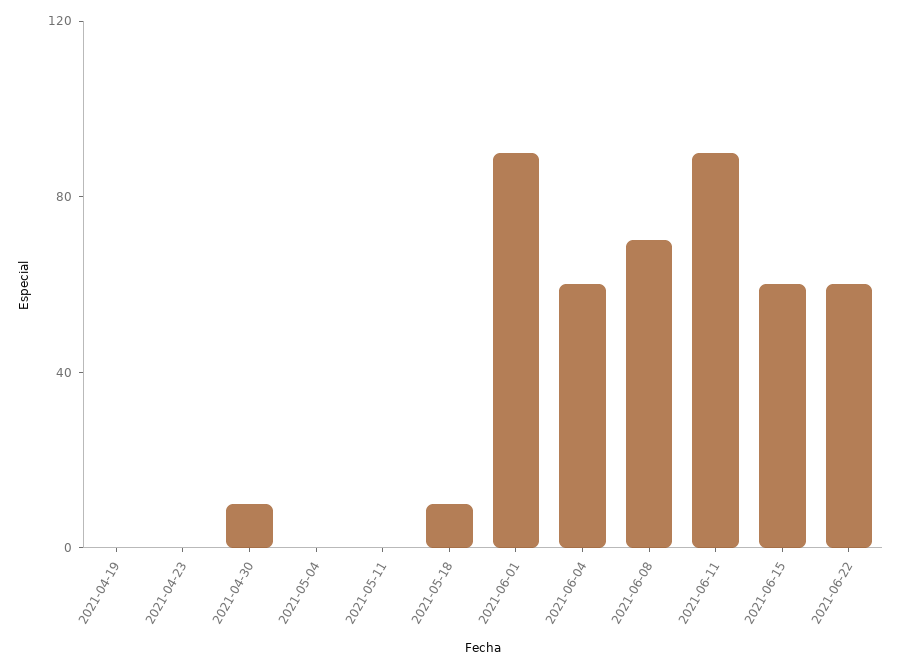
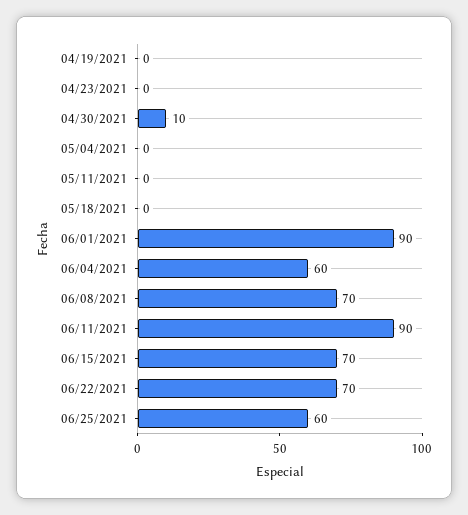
2021-05-18: 10 -> 0
2021-06-15: 60 -> 70
2021-06-22: 60 -> 70
06/25/2021: none -> 60

